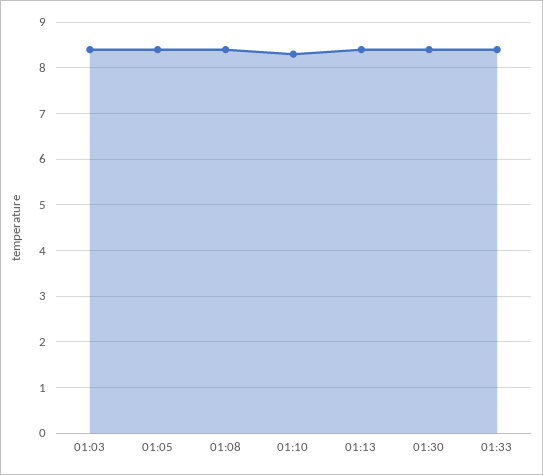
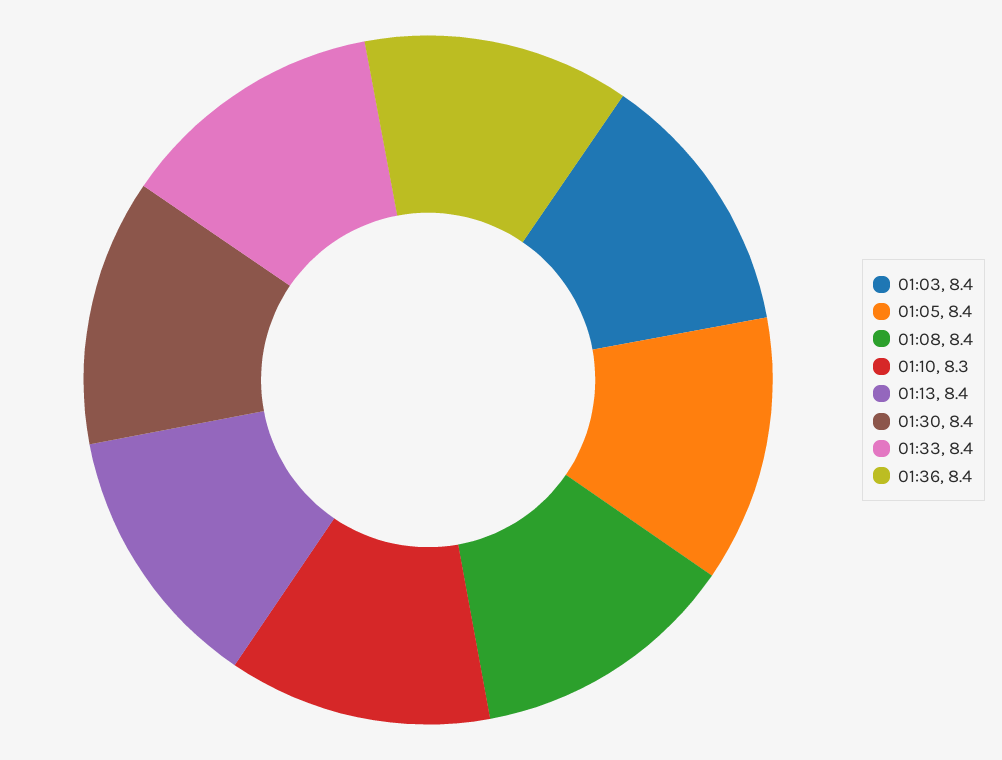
01:36: none -> 8.4

